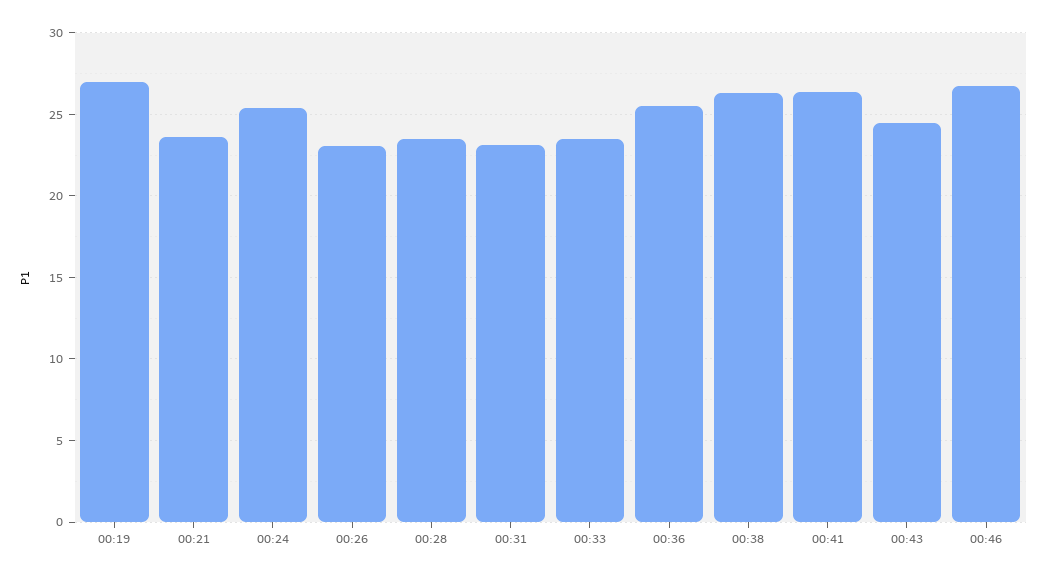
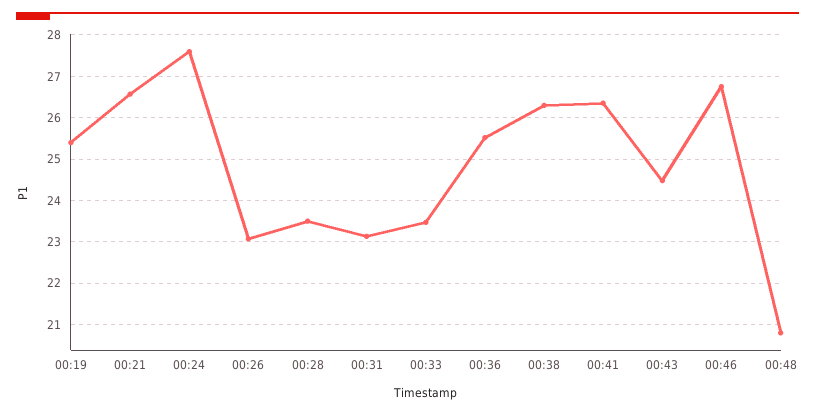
00:19: 27 -> 25.4
00:21: 23.5 -> 26.6
00:24: 25.5 -> 27.6
00:48: none -> 20.8

